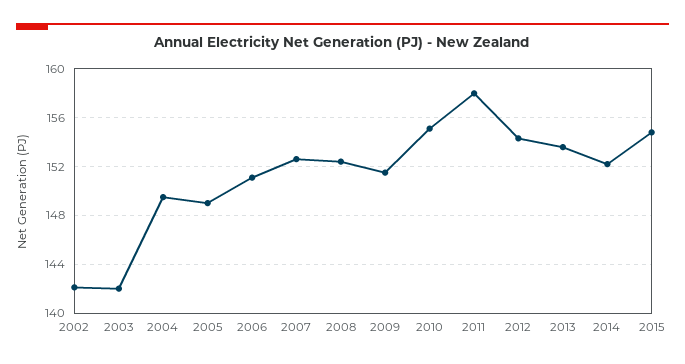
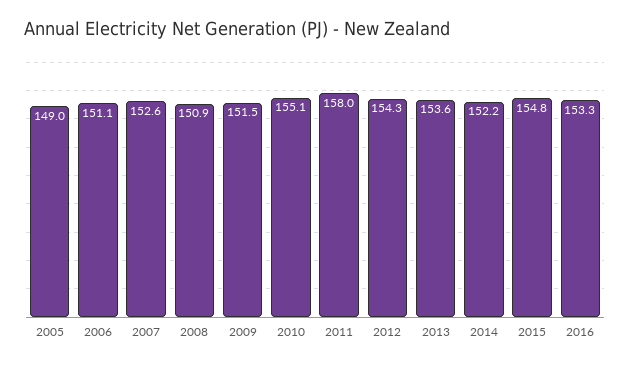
2002: 142 -> none
2003: 142 -> none
2004: 149.5 -> none
2008: 152.5 -> 150.9
2016: none -> 153.3

